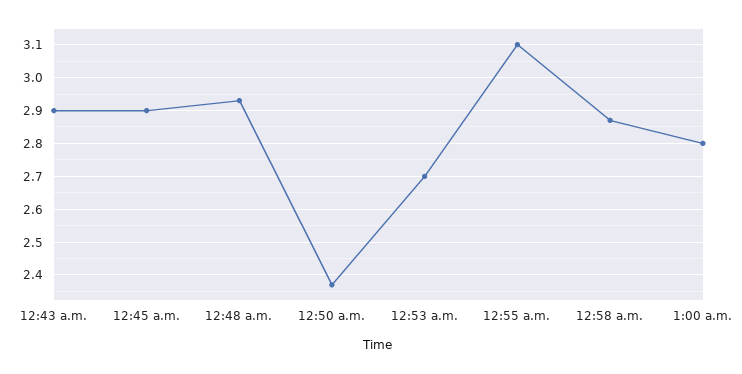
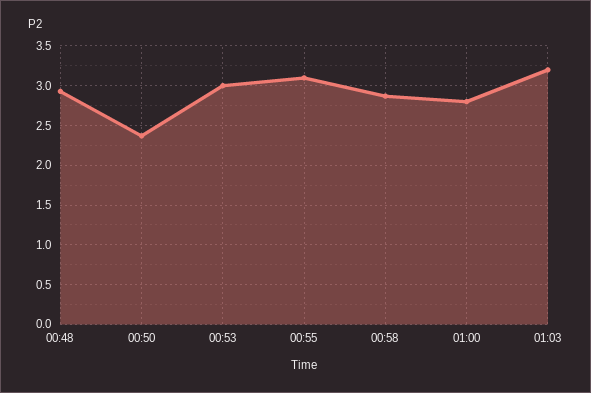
12:43 a.m.: 2.9 -> none
12:45 a.m.: 2.9 -> none
12:53 a.m.: 2.7 -> 3
01:03: none -> 3.2

